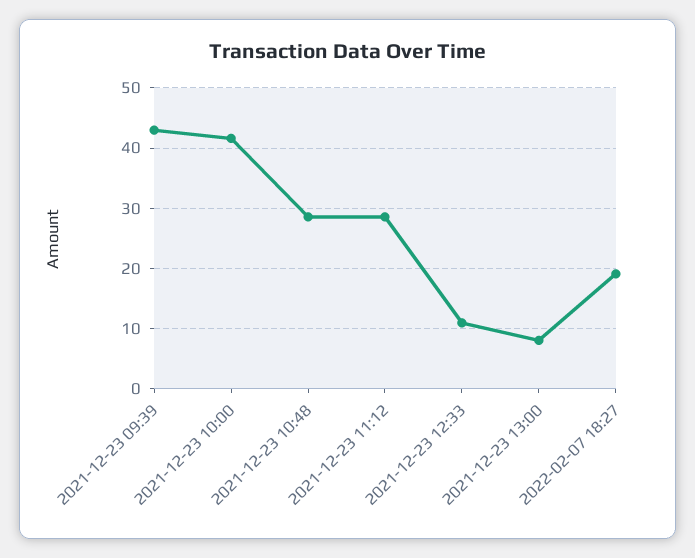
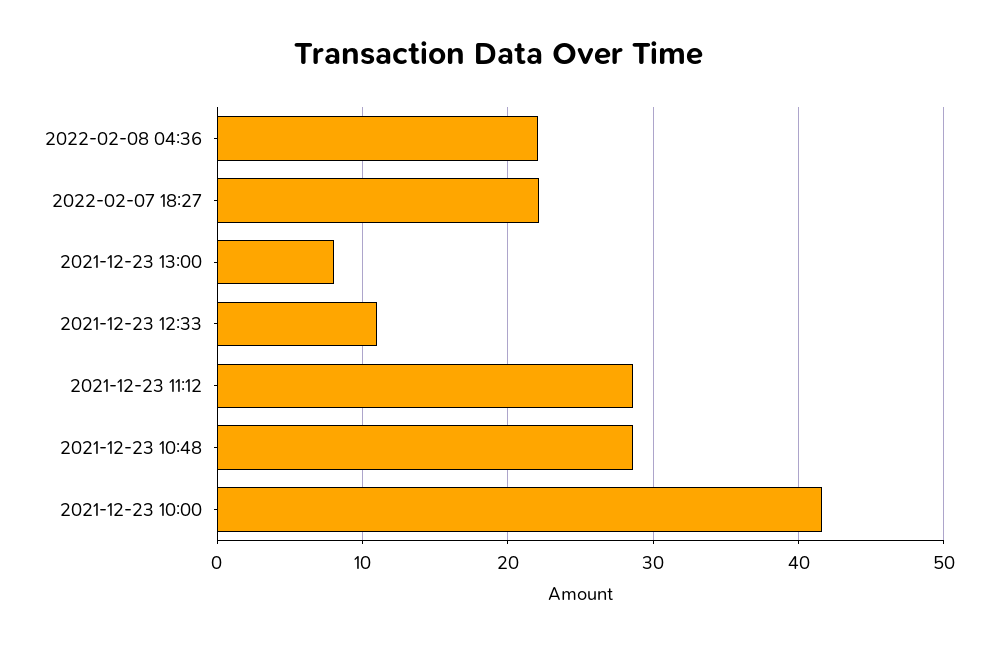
2021-12-23 09:39: 43 -> none
2022-02-07 18:27: 19 -> 22
2022-02-08 04:36: none -> 22

